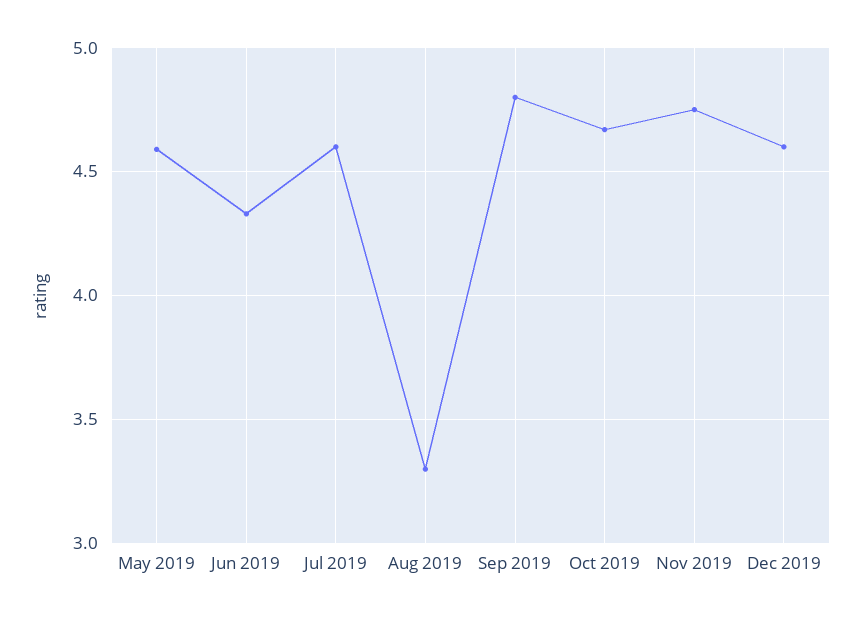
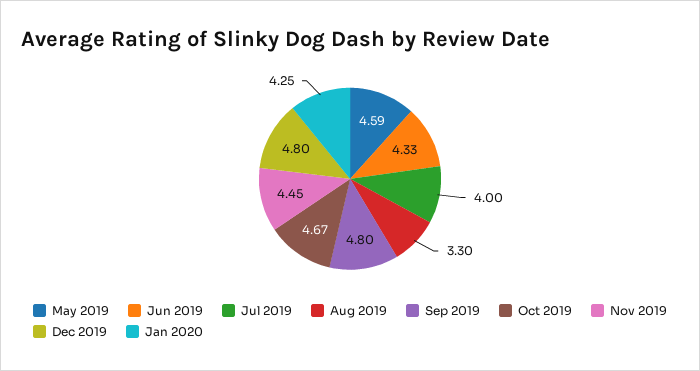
Jul 2019: 4.6 -> 4
Nov 2019: 4.75 -> 4.45
Dec 2019: 4.6 -> 4.8
Jan 2020: none -> 4.25

